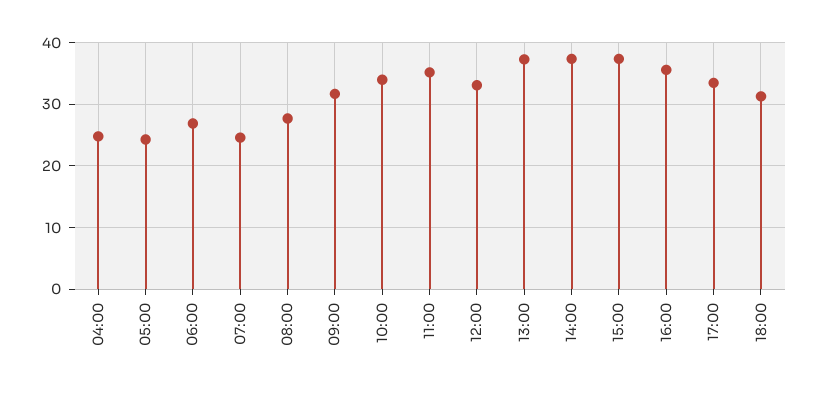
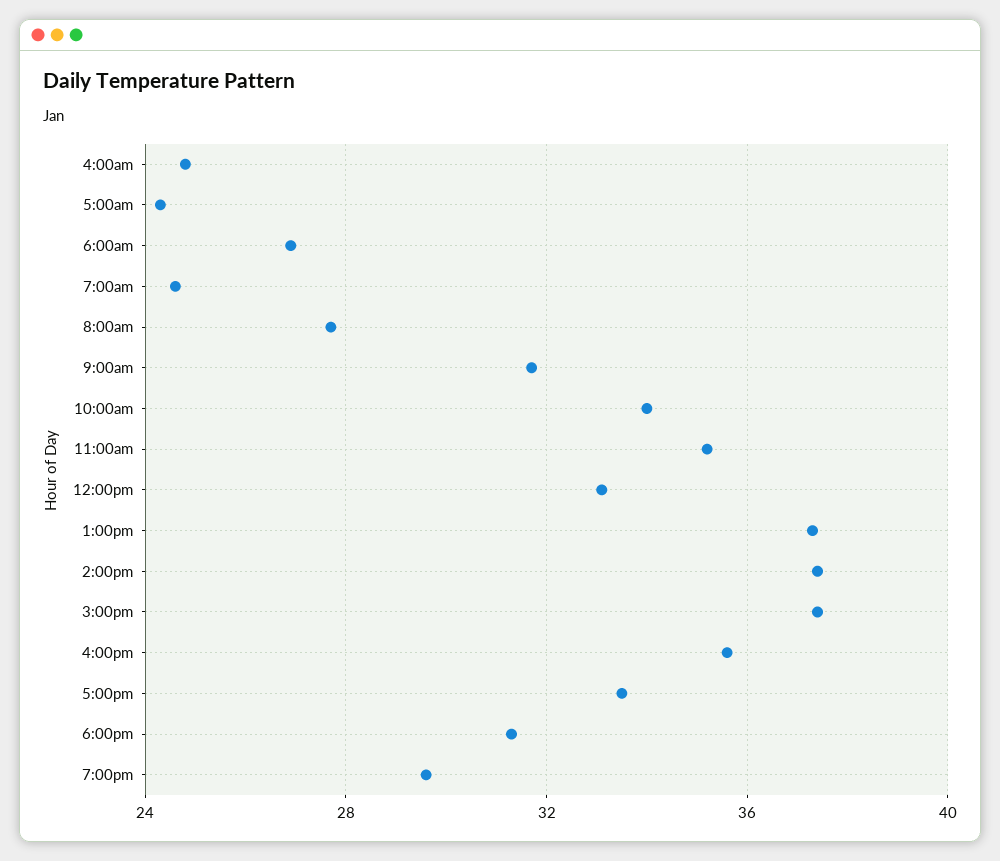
7:00pm: none -> 29.5

